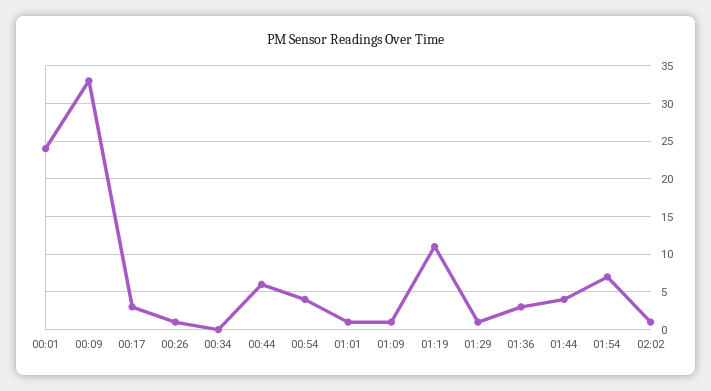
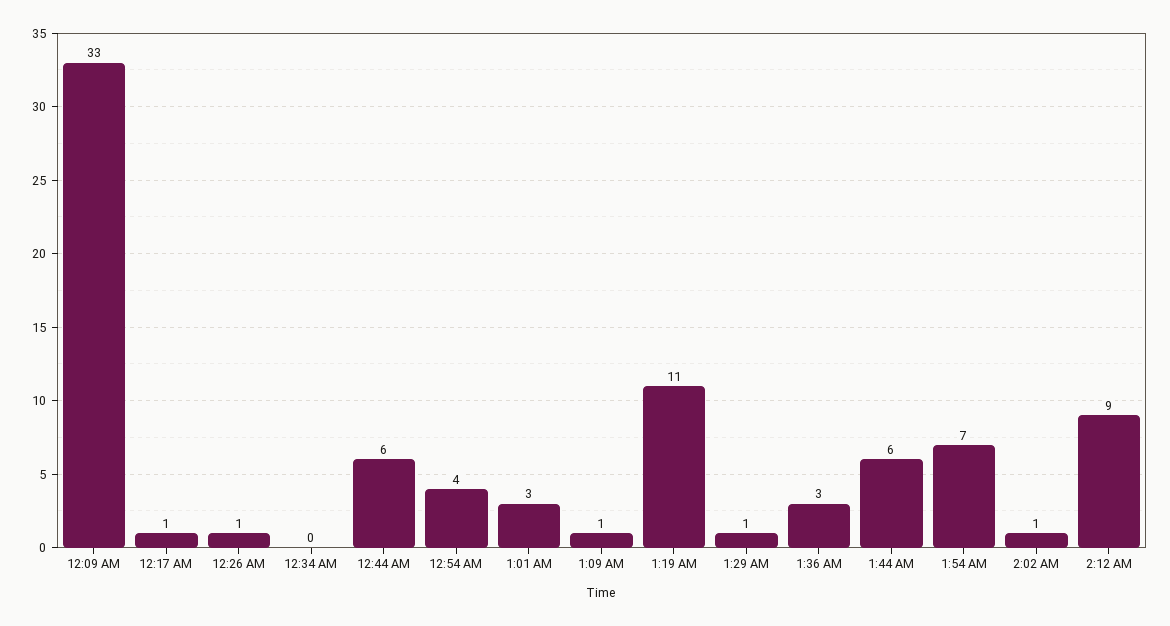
00:01: 24 -> none
00:17: 3 -> 1
01:01: 1 -> 3
01:44: 4 -> 6
2:12 AM: none -> 9

